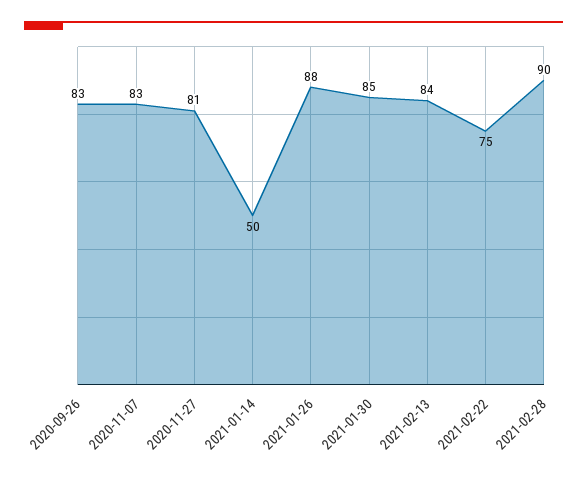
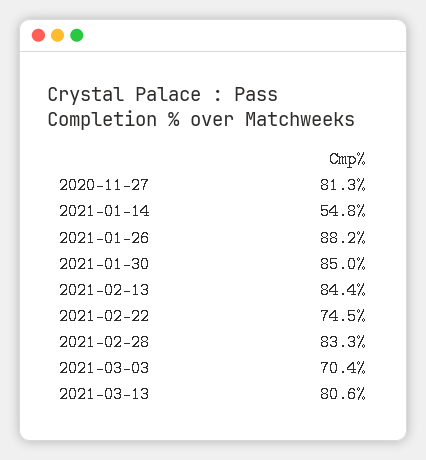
2020-09-26: 83 -> none
2020-11-07: 83 -> none
2021-01-14: 50 -> 54.8
2021-02-28: 90 -> 83.3
2021-03-03: none -> 70.4
2021-03-13: none -> 80.6

